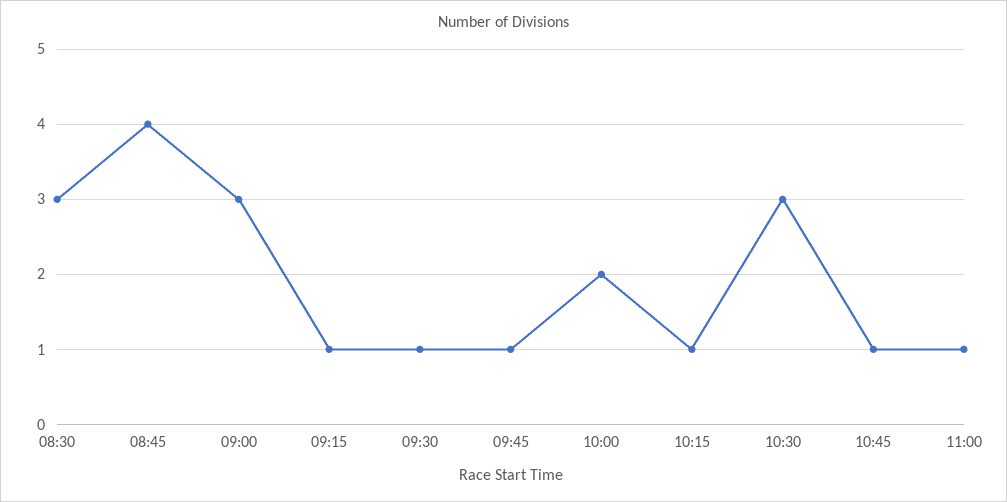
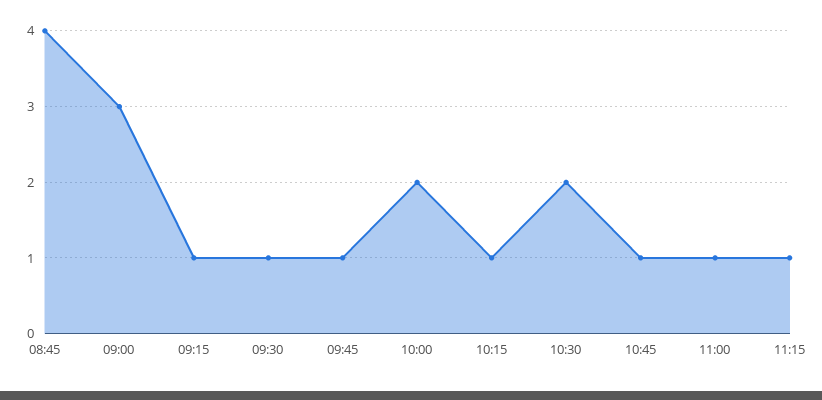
08:30: 3 -> none
10:30: 3 -> 2
11:15: none -> 1

